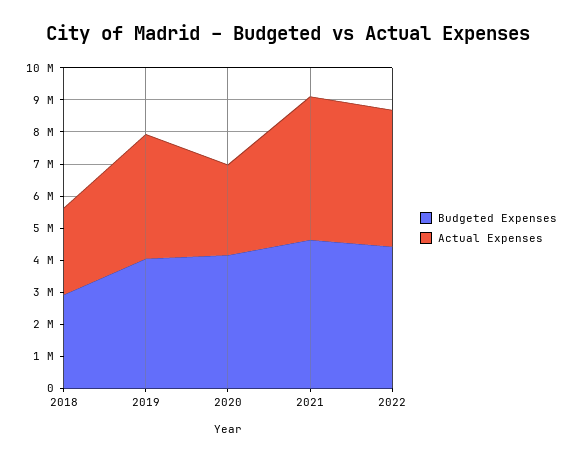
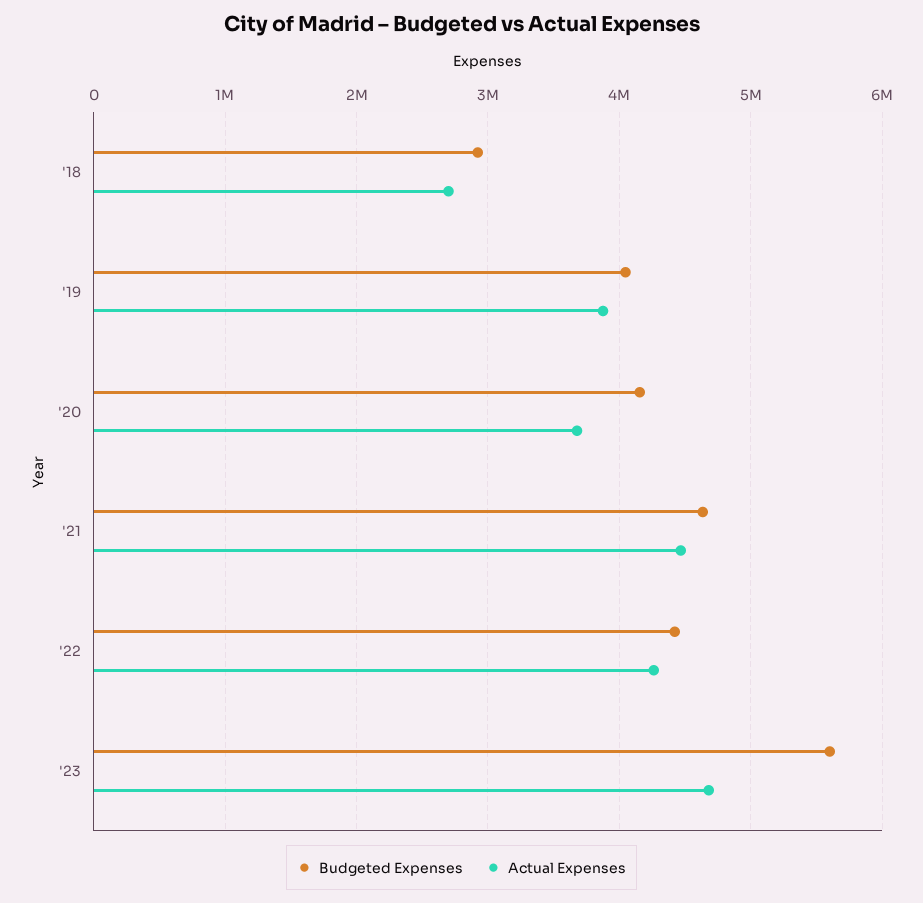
Actual Expenses, 2020: 2750000 -> 3700000
Budgeted Expenses, '23: none -> 5600000
Actual Expenses, '23: none -> 4700000

